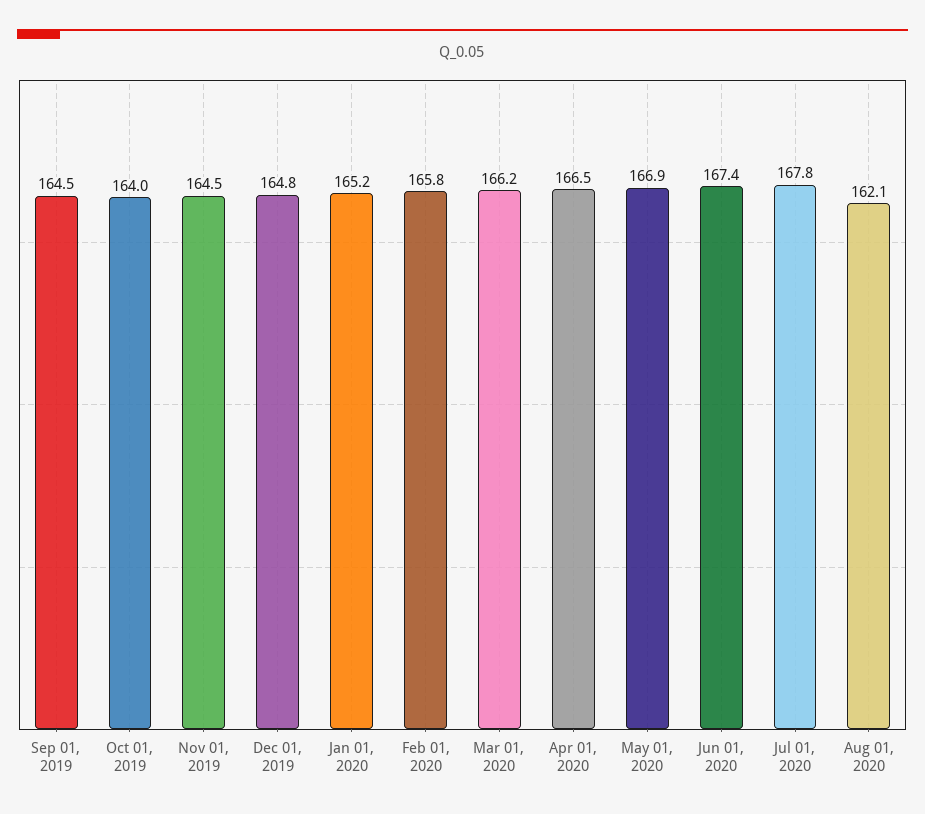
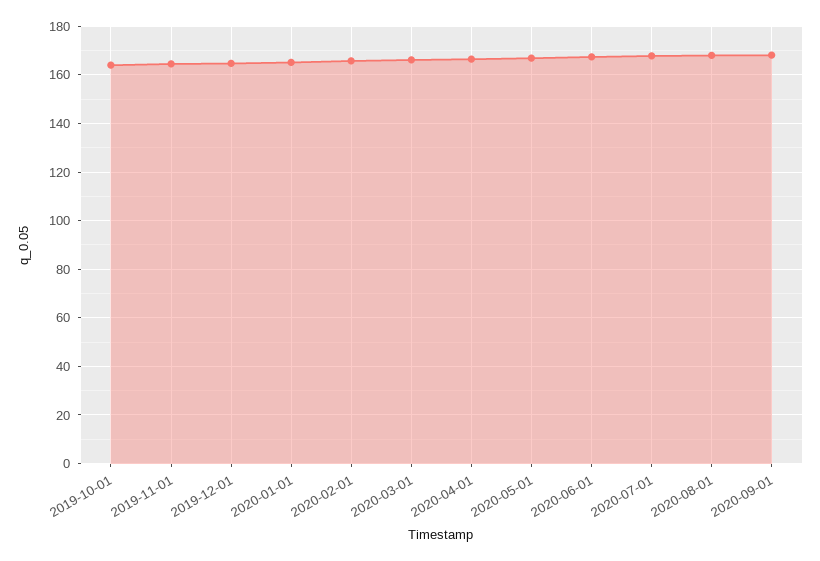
Sep 01, 2019: 164.5 -> none
Aug 01, 2020: 162.1 -> 167.5
2020-09-01: none -> 167.5

